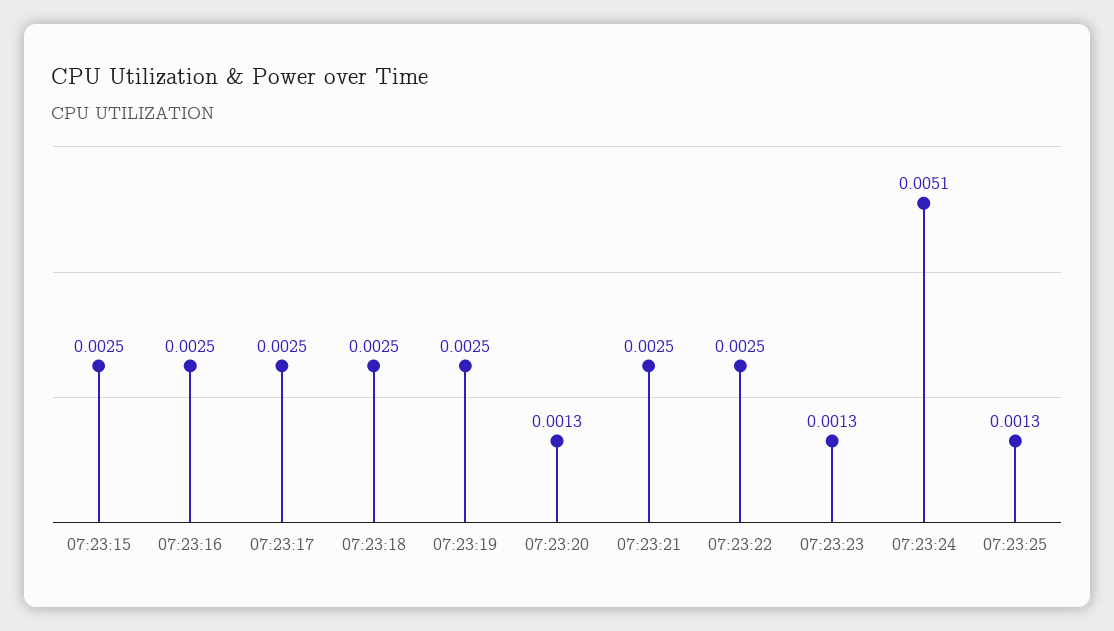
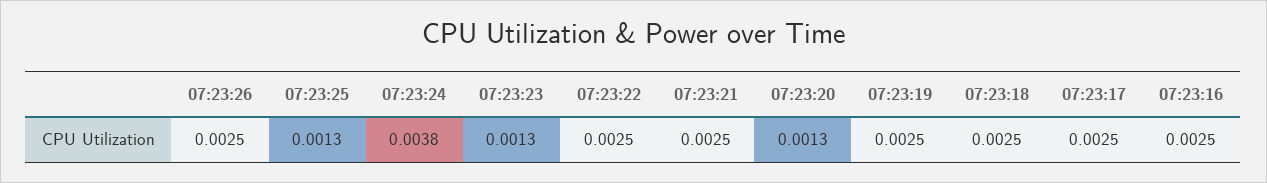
07:23:15: 0.0025 -> none
07:23:24: 0.0051 -> 0.0038
07:23:26: none -> 0.0025

